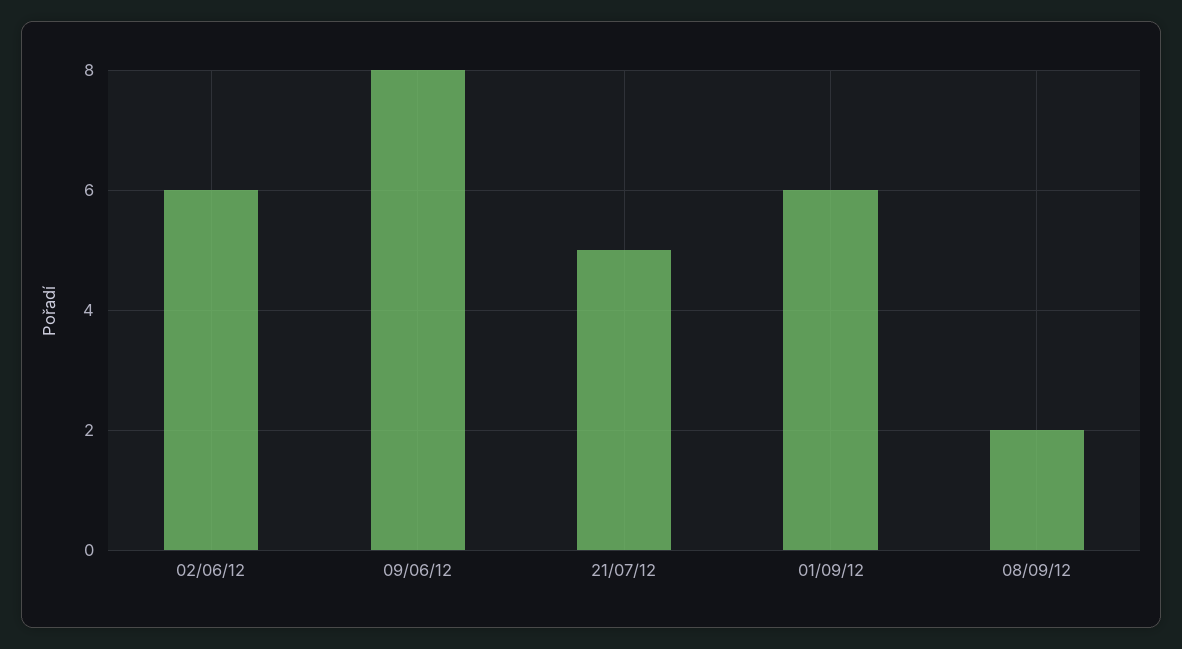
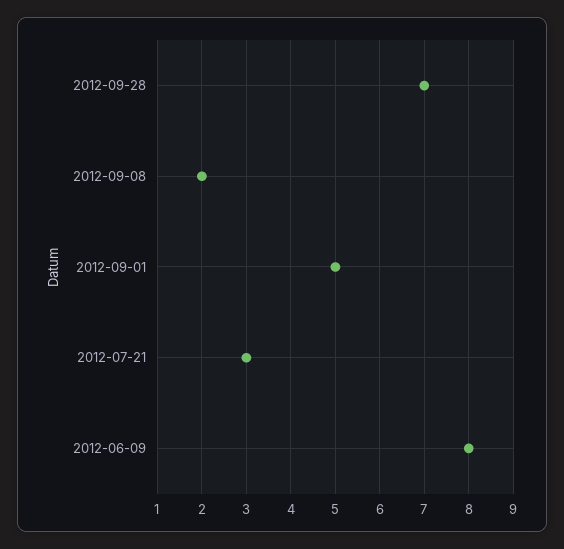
02/06/12: 6 -> none
21/07/12: 5 -> 3
01/09/12: 6 -> 5
2012-09-28: none -> 7

